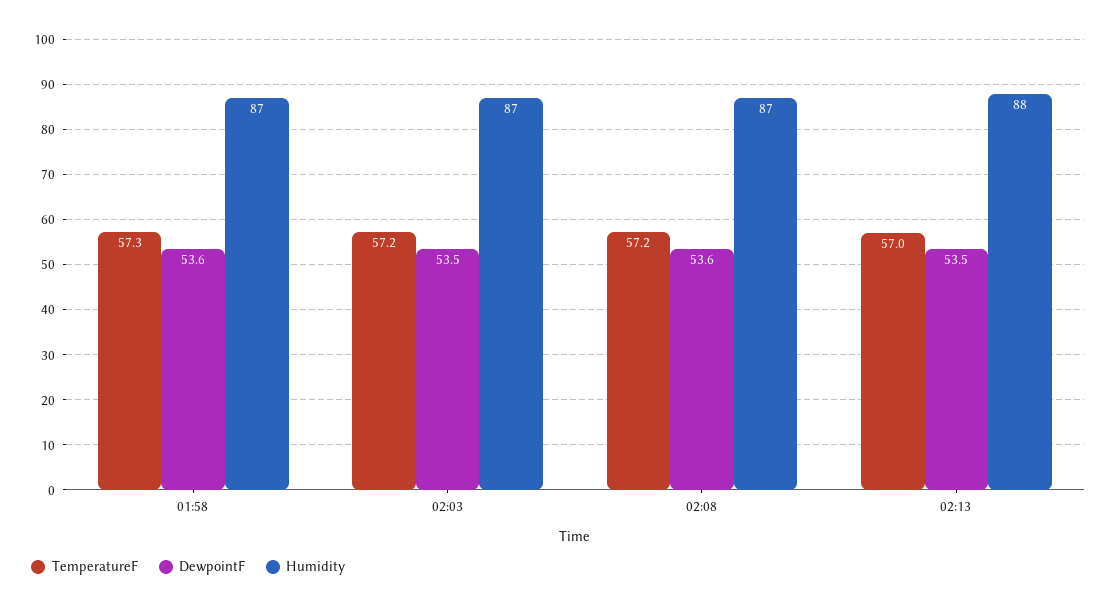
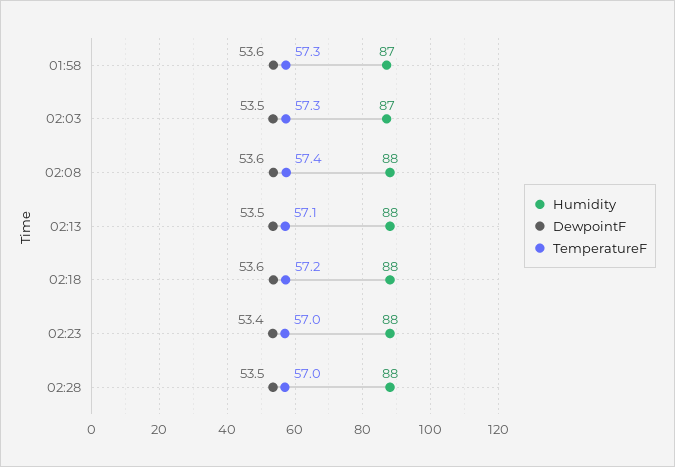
TemperatureF, 02:03: 57.2 -> 57.3
TemperatureF, 02:08: 57.2 -> 57.4
Humidity, 02:08: 87 -> 88
TemperatureF, 02:13: 57 -> 57.1
Humidity, 02:18: none -> 88
DewpointF, 02:18: none -> 53.6
TemperatureF, 02:18: none -> 57.2
Humidity, 02:23: none -> 88
DewpointF, 02:23: none -> 53.4
TemperatureF, 02:23: none -> 57
Humidity, 02:28: none -> 88
DewpointF, 02:28: none -> 53.5
TemperatureF, 02:28: none -> 57

